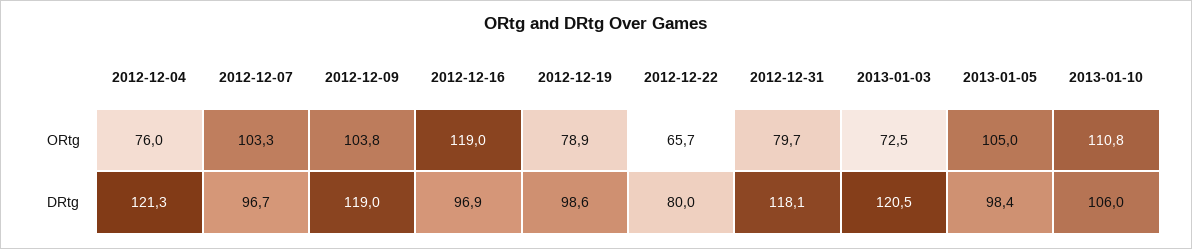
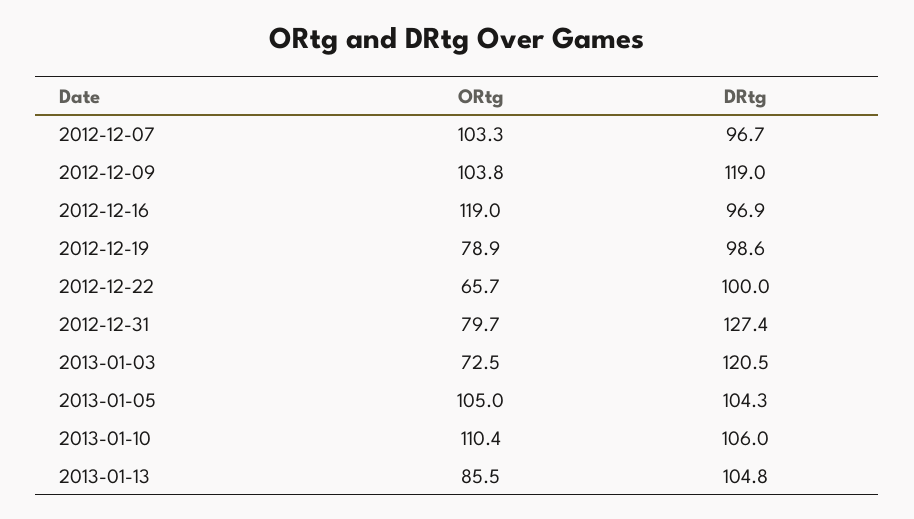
2012-12-04, ORtg: 76 -> none
2013-01-10, ORtg: 110.8 -> 110.4
2012-12-04, DRtg: 121.3 -> none
2012-12-22, DRtg: 80 -> 100
2012-12-31, DRtg: 118.1 -> 127.4
2013-01-05, DRtg: 98.4 -> 104.3
2013-01-13, ORtg: none -> 85.5
2013-01-13, DRtg: none -> 104.8

